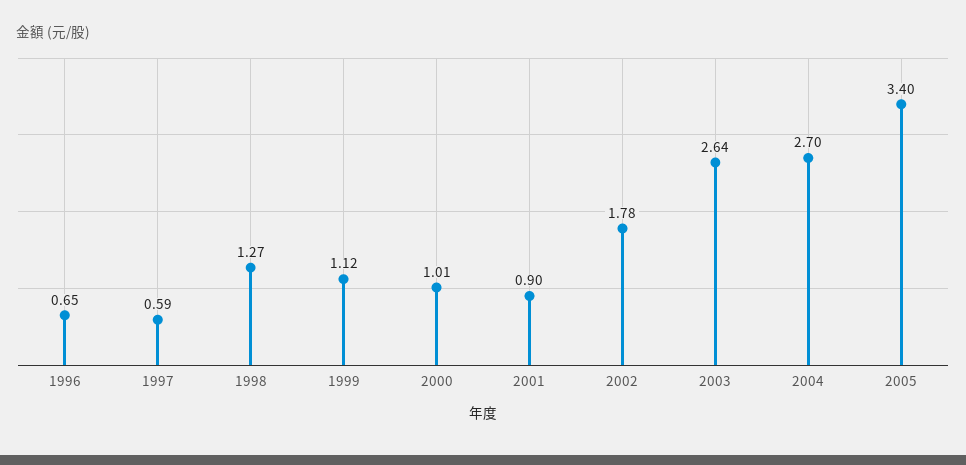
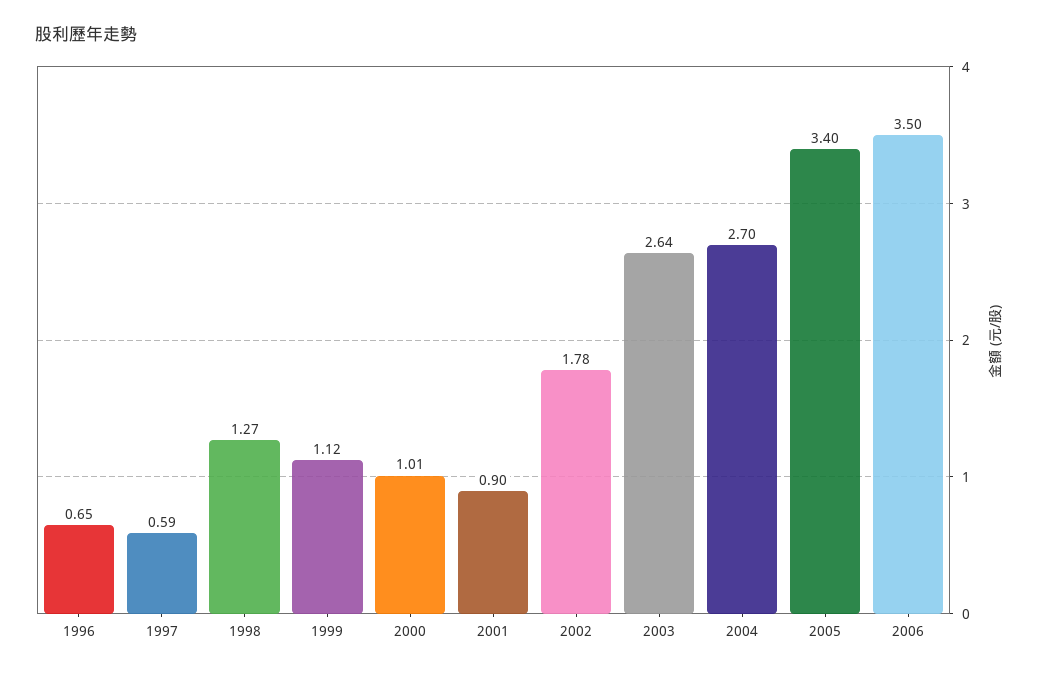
2006: none -> 3.5

